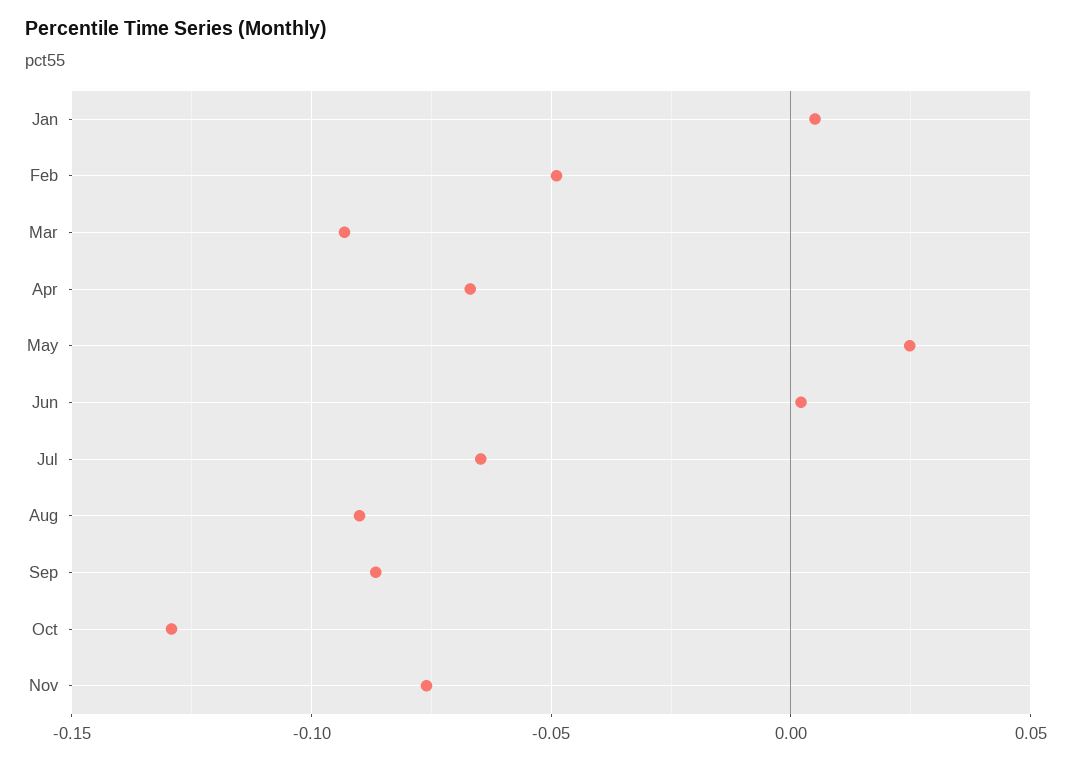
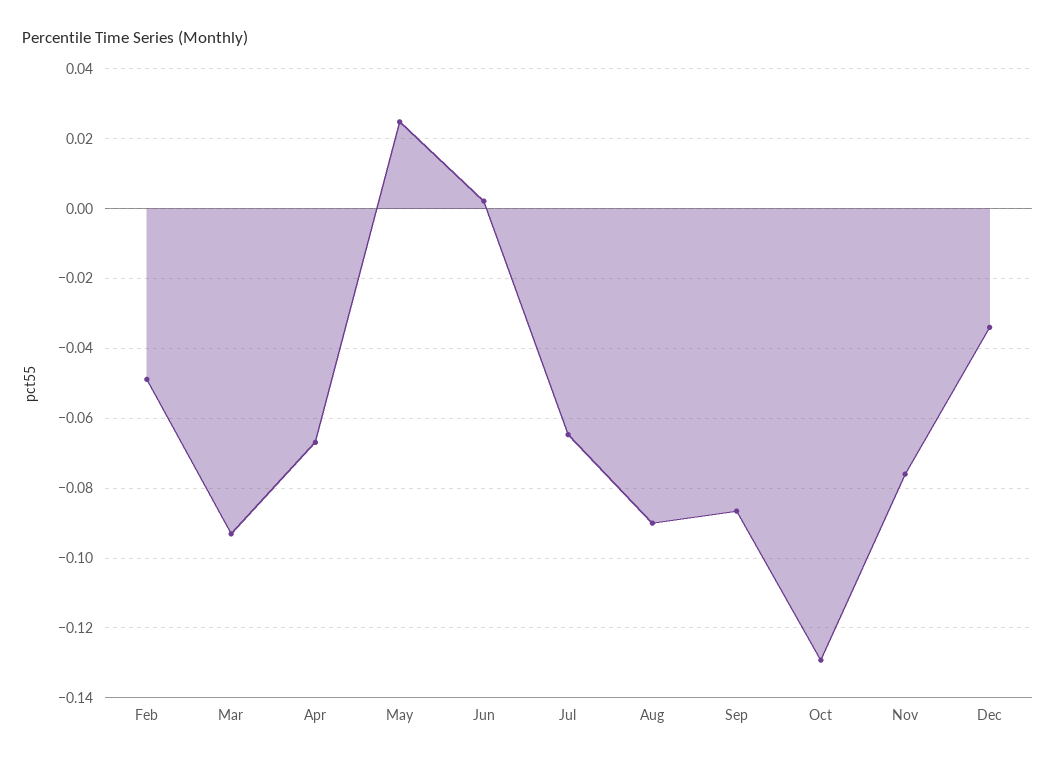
Jan: 0.005 -> none
Dec: none -> -0.034

